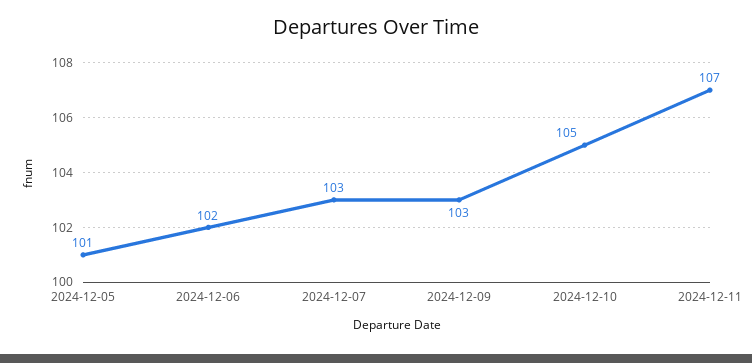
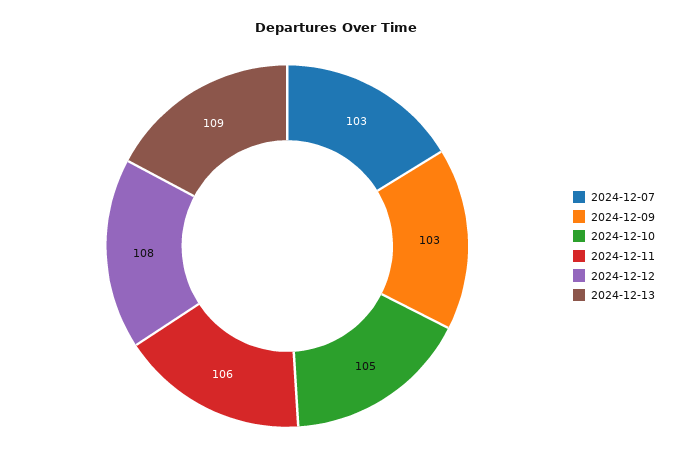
2024-12-05: 101 -> none
2024-12-06: 102 -> none
2024-12-11: 107 -> 106
2024-12-12: none -> 108
2024-12-13: none -> 109

